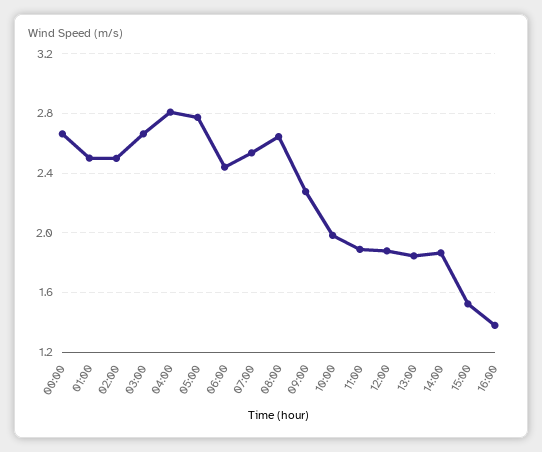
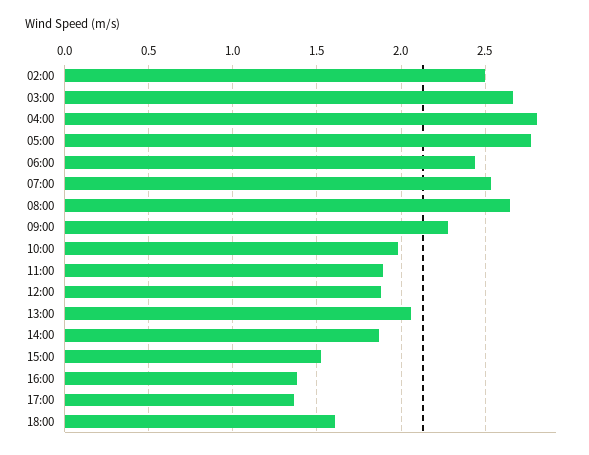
00:00: 2.65 -> none
01:00: 2.5 -> none
13:00: 1.85 -> 2.05
17:00: none -> 1.35
18:00: none -> 1.6

